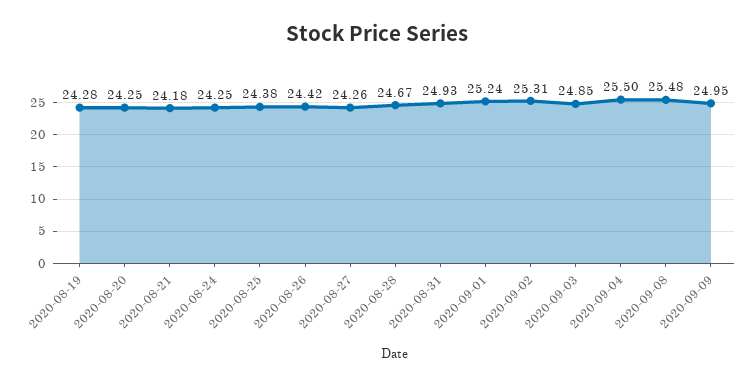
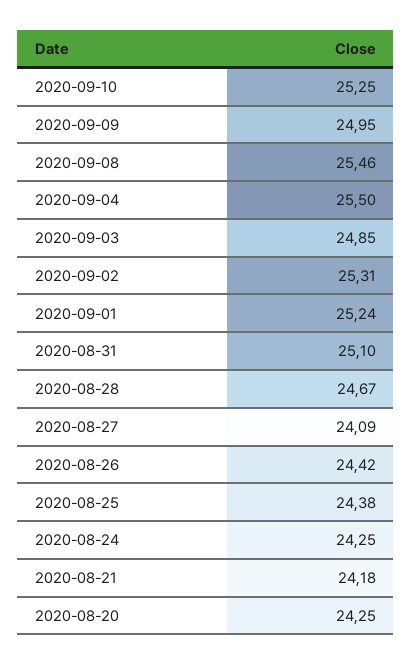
2020-08-19: 24.28 -> none
2020-08-27: 24.26 -> 24.09
2020-08-31: 24.93 -> 25.1
2020-09-08: 25.48 -> 25.46
2020-09-10: none -> 25.25

